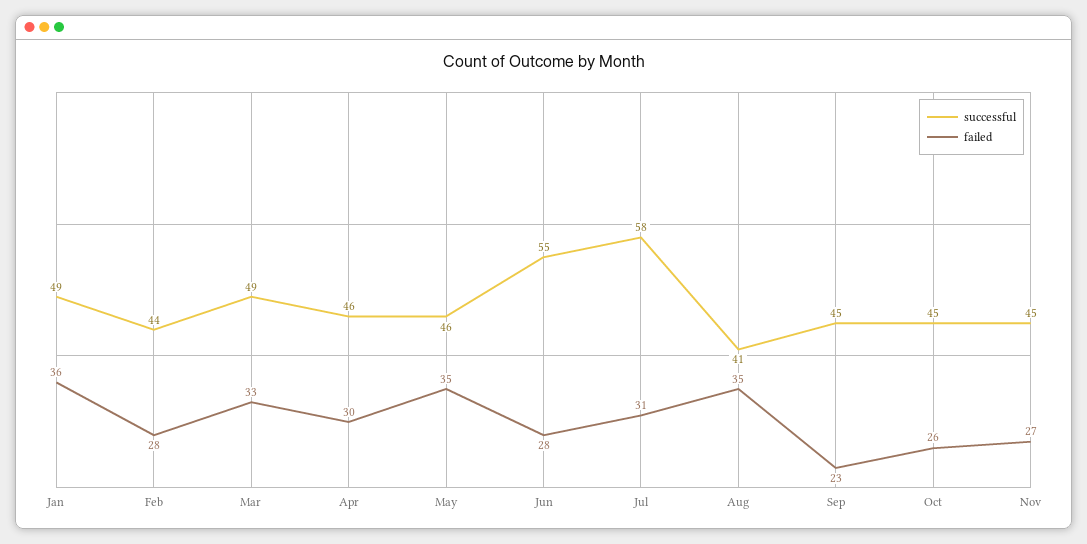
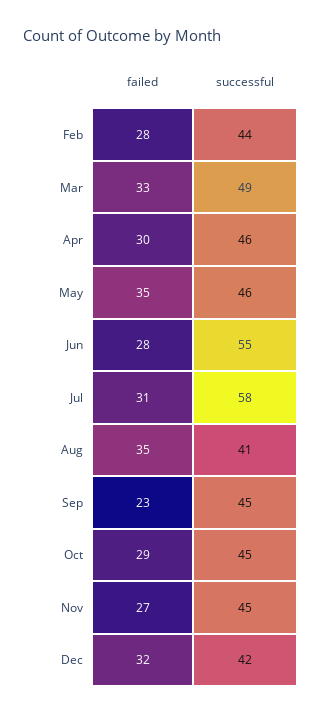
successful, Jan: 49 -> none
failed, Jan: 36 -> none
failed, Oct: 26 -> 29
failed, Dec: none -> 32
successful, Dec: none -> 42

